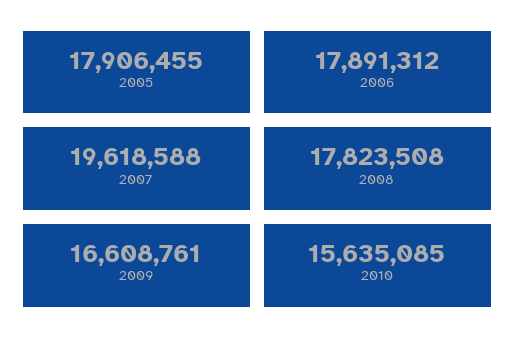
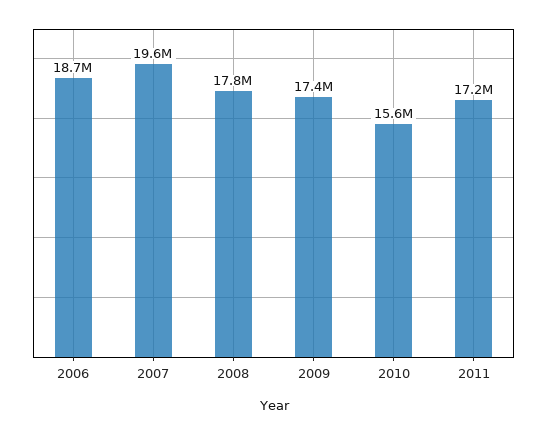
2005: 17906455 -> none
2006: 17891312 -> 18700000
2009: 16608761 -> 17400000
2011: none -> 17200000

